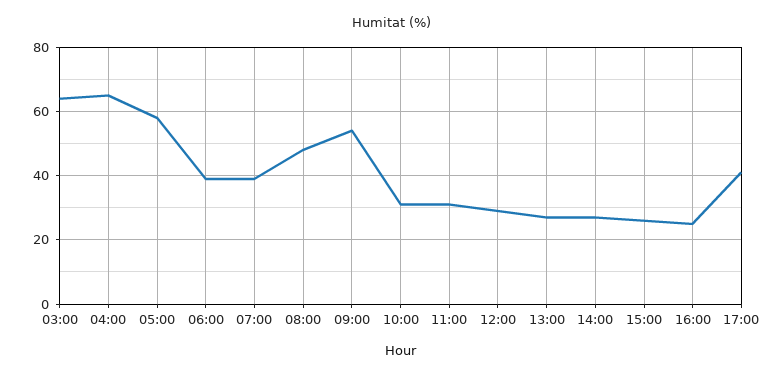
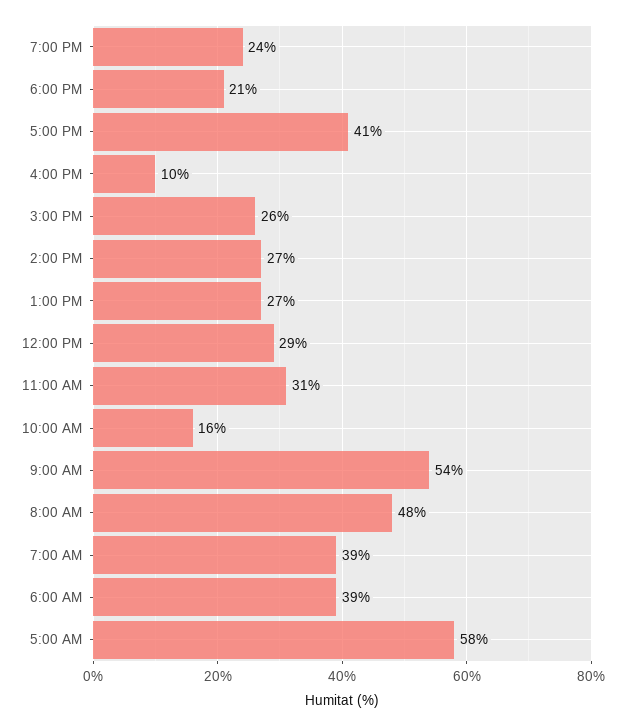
03:00: 65 -> none
04:00: 65 -> none
10:00: 30 -> 16
16:00: 25 -> 10
7:00 PM: none -> 24
6:00 PM: none -> 21

